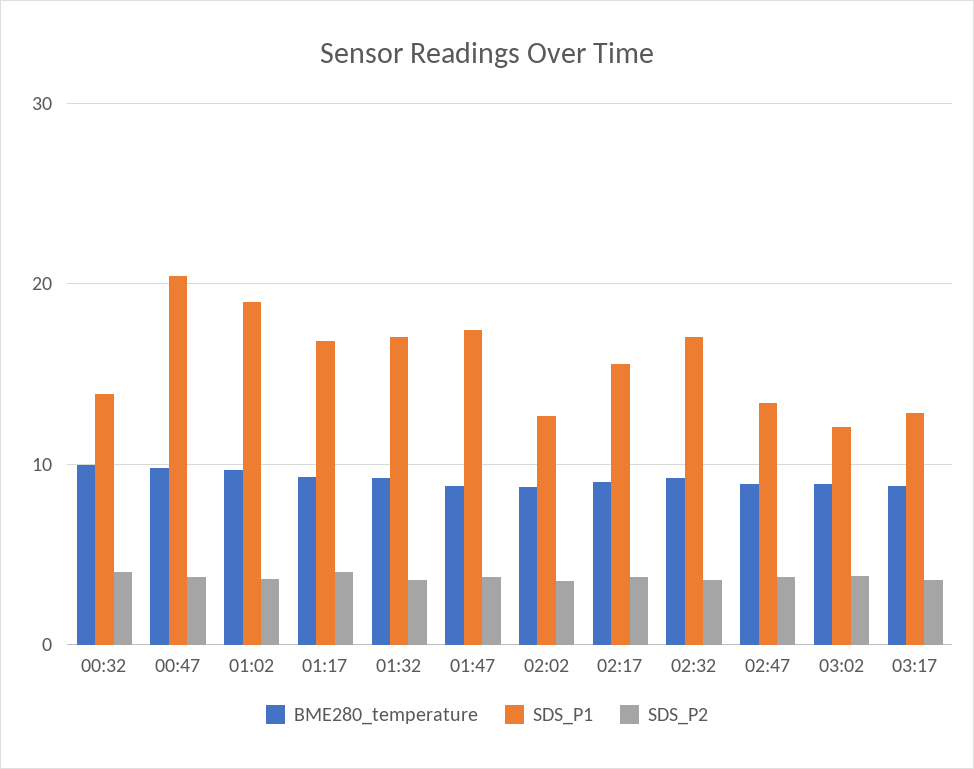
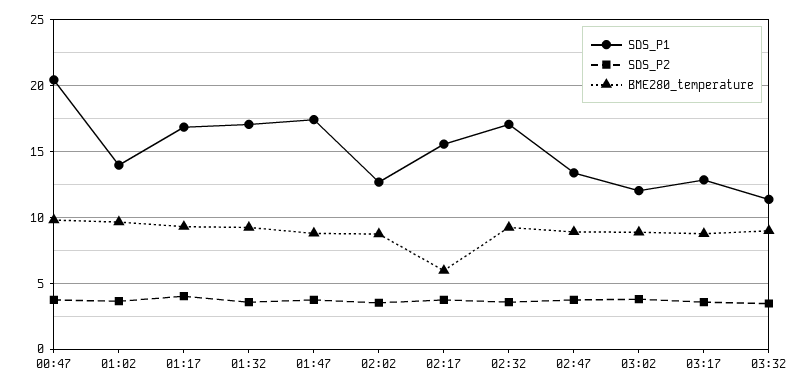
BME280_temperature, 00:32: 10 -> none
SDS_P1, 00:32: 14 -> none
SDS_P2, 00:32: 4 -> none
SDS_P1, 01:02: 19 -> 14
BME280_temperature, 02:17: 9 -> 6
SDS_P1, 03:32: none -> 11.5
SDS_P2, 03:32: none -> 3.5
BME280_temperature, 03:32: none -> 9

